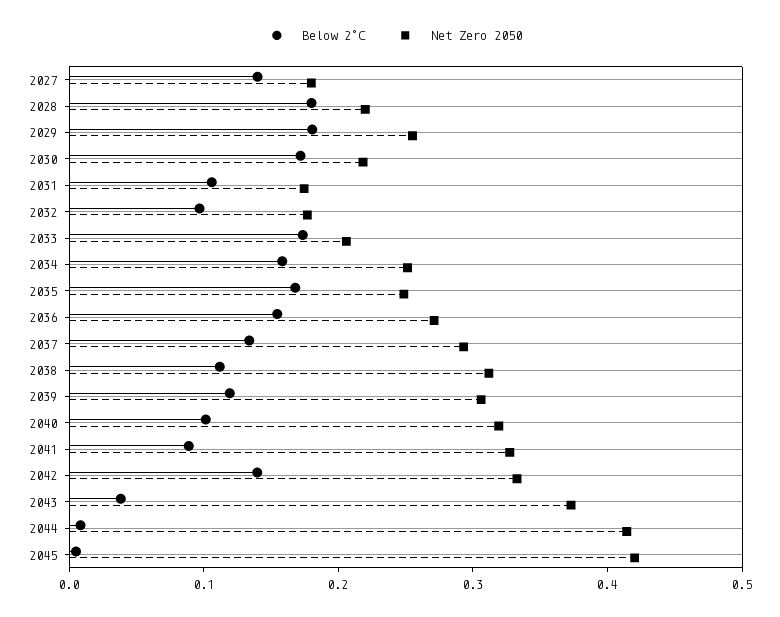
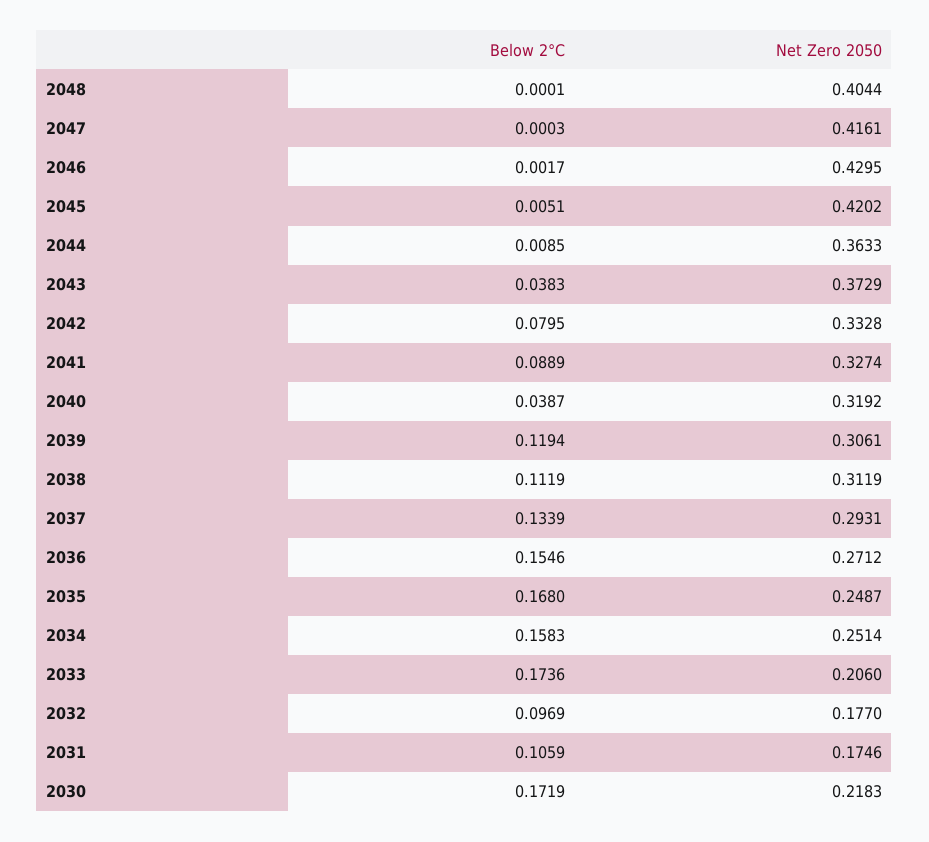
Below 2°C, 2027: 0.14 -> none
Net Zero 2050, 2027: 0.18 -> none
Below 2°C, 2028: 0.18 -> none
Net Zero 2050, 2028: 0.22 -> none
Below 2°C, 2029: 0.18 -> none
Net Zero 2050, 2029: 0.26 -> none
Below 2°C, 2040: 0.1 -> 0.0387
Below 2°C, 2042: 0.14 -> 0.0795
Net Zero 2050, 2044: 0.42 -> 0.3633
Below 2°C, 2048: none -> 0.0001
Net Zero 2050, 2048: none -> 0.4044
Below 2°C, 2047: none -> 0.0003
Net Zero 2050, 2047: none -> 0.4161
Below 2°C, 2046: none -> 0.0017
Net Zero 2050, 2046: none -> 0.4295

